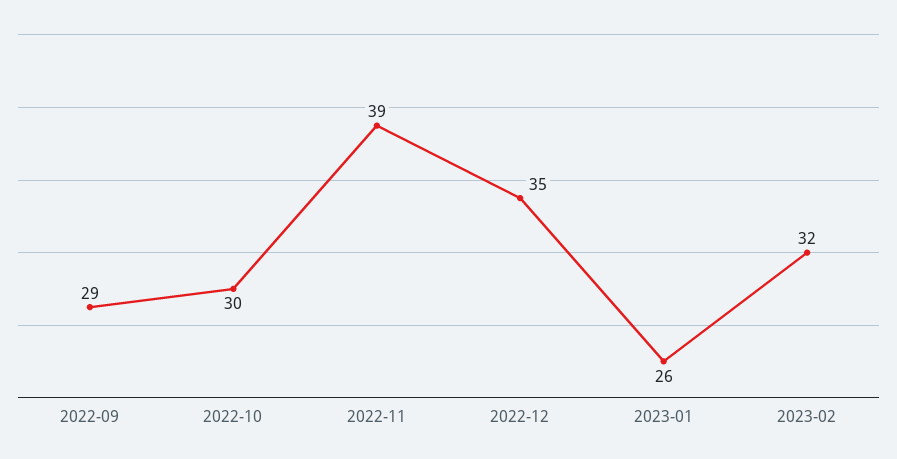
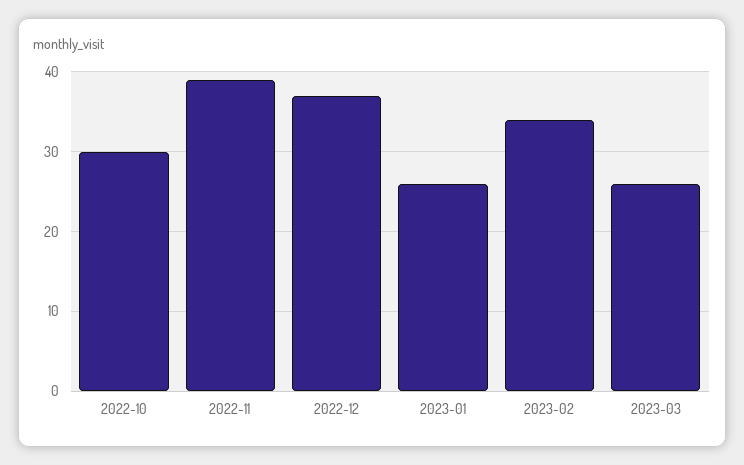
2022-09: 29 -> none
2022-12: 35 -> 37
2023-02: 32 -> 34
2023-03: none -> 26

